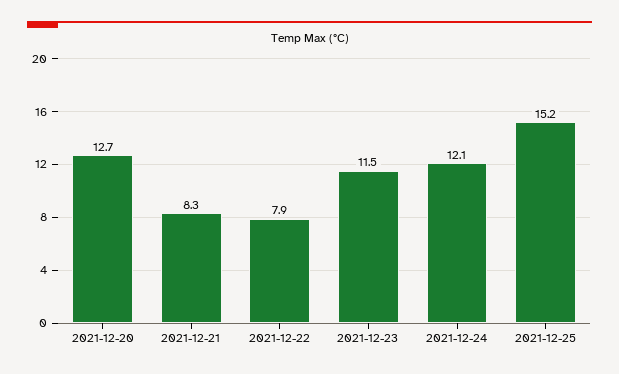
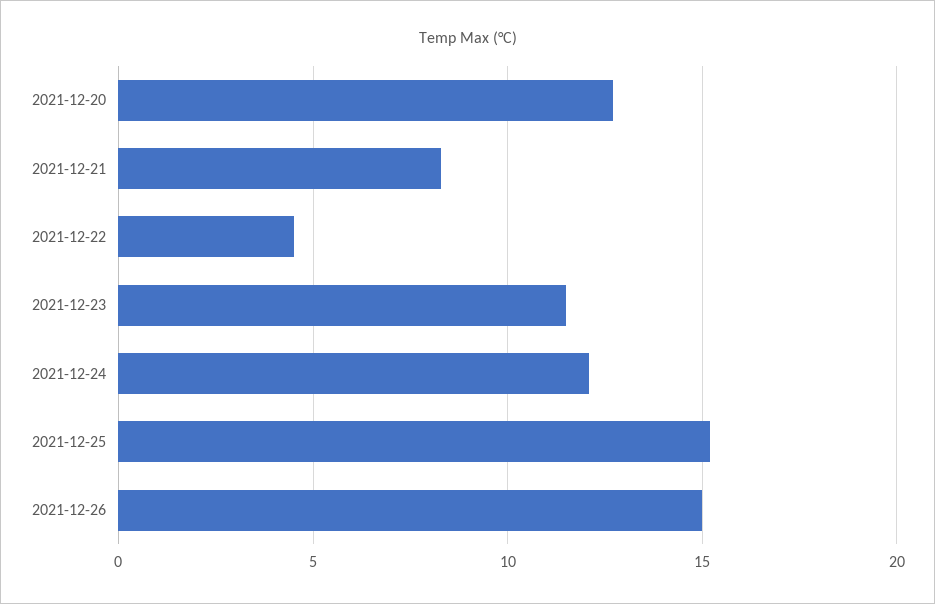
2021-12-22: 7.9 -> 4.5
2021-12-26: none -> 15

